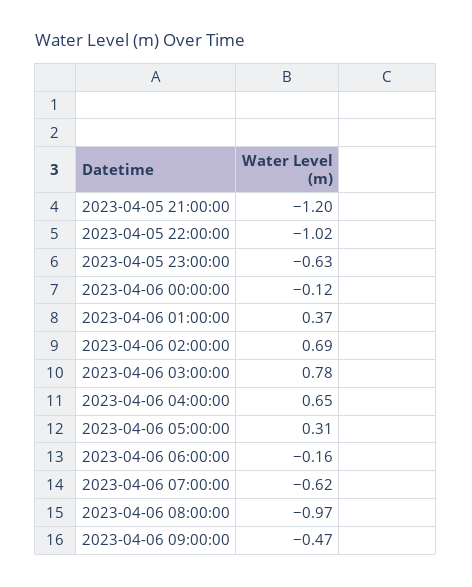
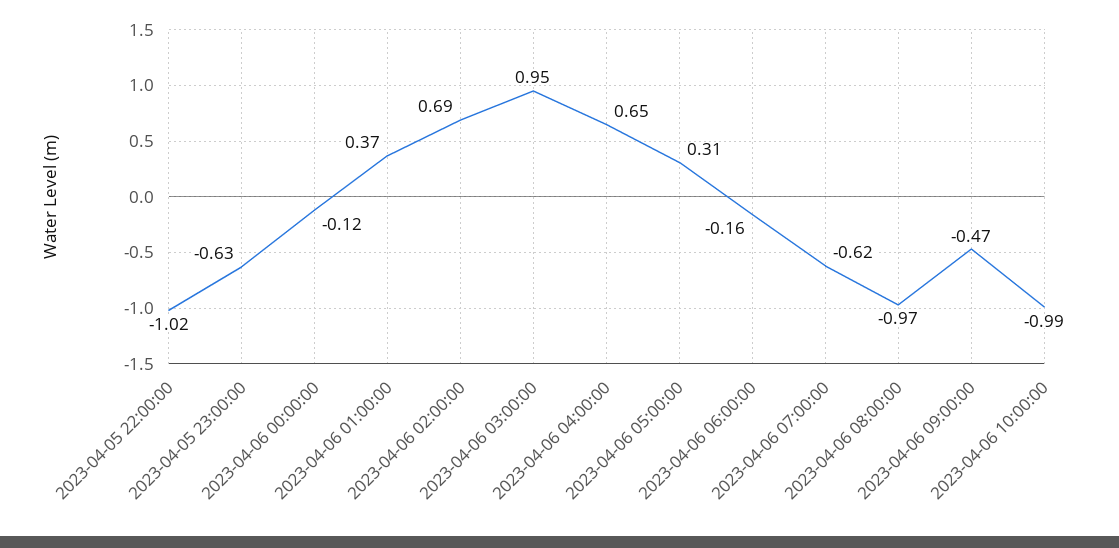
2023-04-05 21:00:00: -1.2 -> none
2023-04-06 03:00:00: 0.78 -> 0.95
2023-04-06 10:00:00: none -> -0.99

